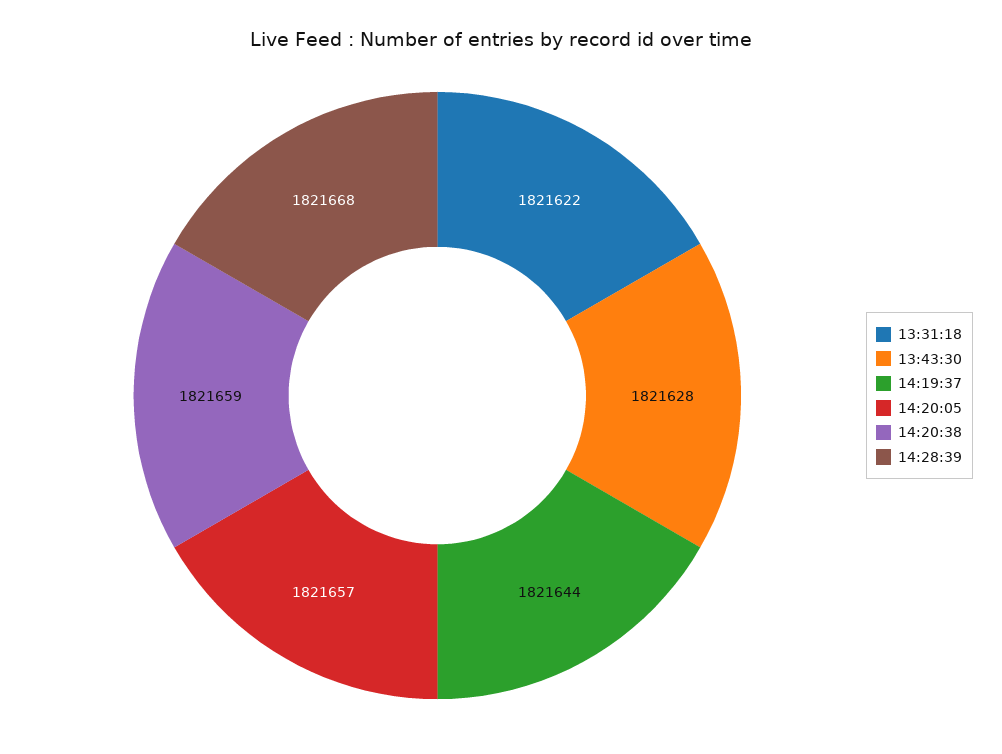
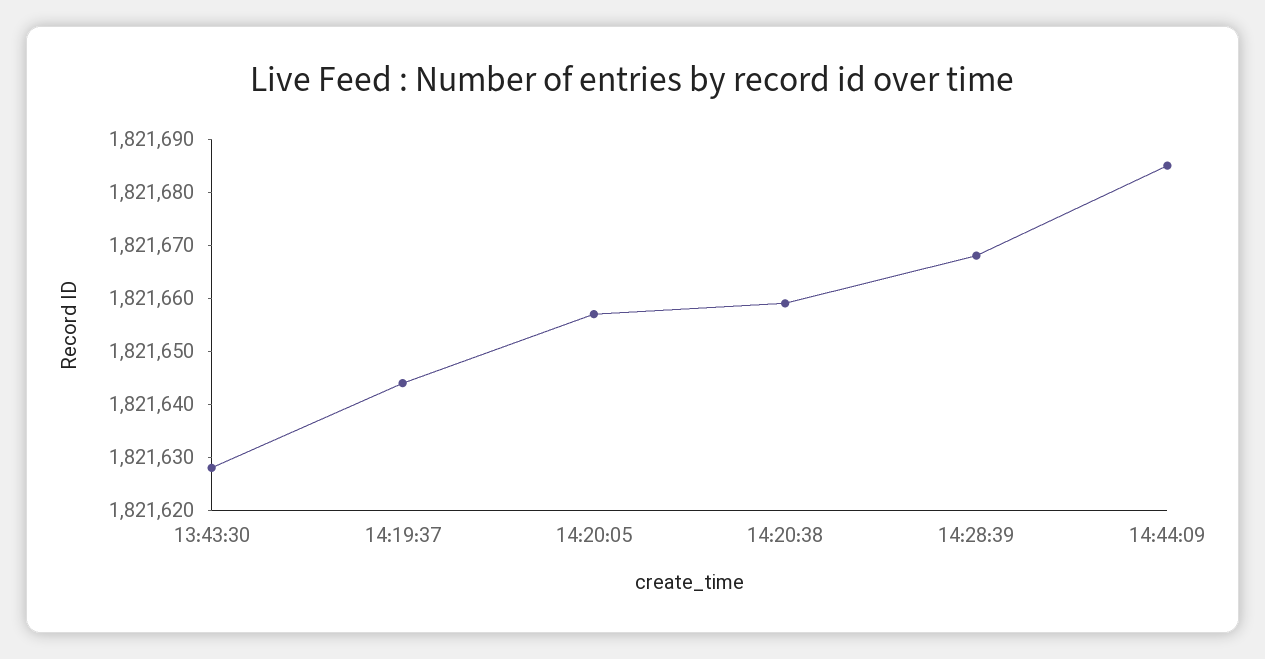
13:31:18: 1821622 -> none
14:44:09: none -> 1821685

